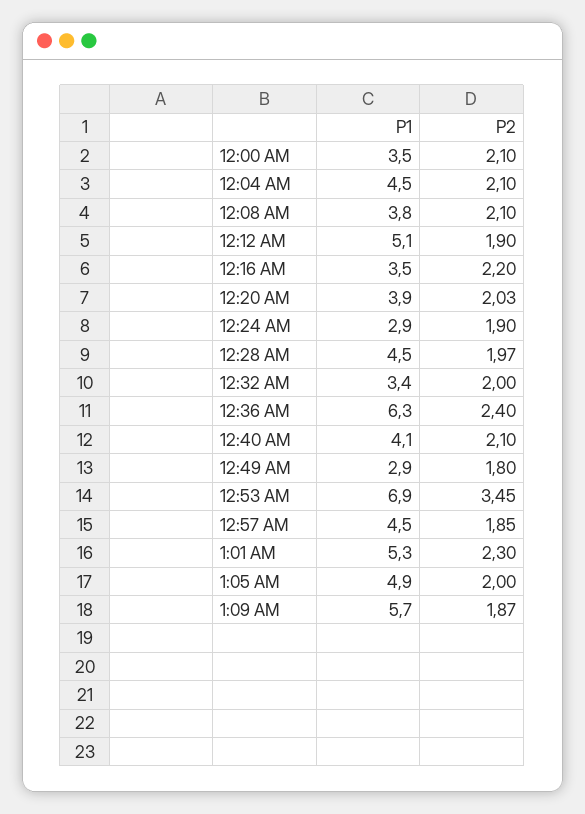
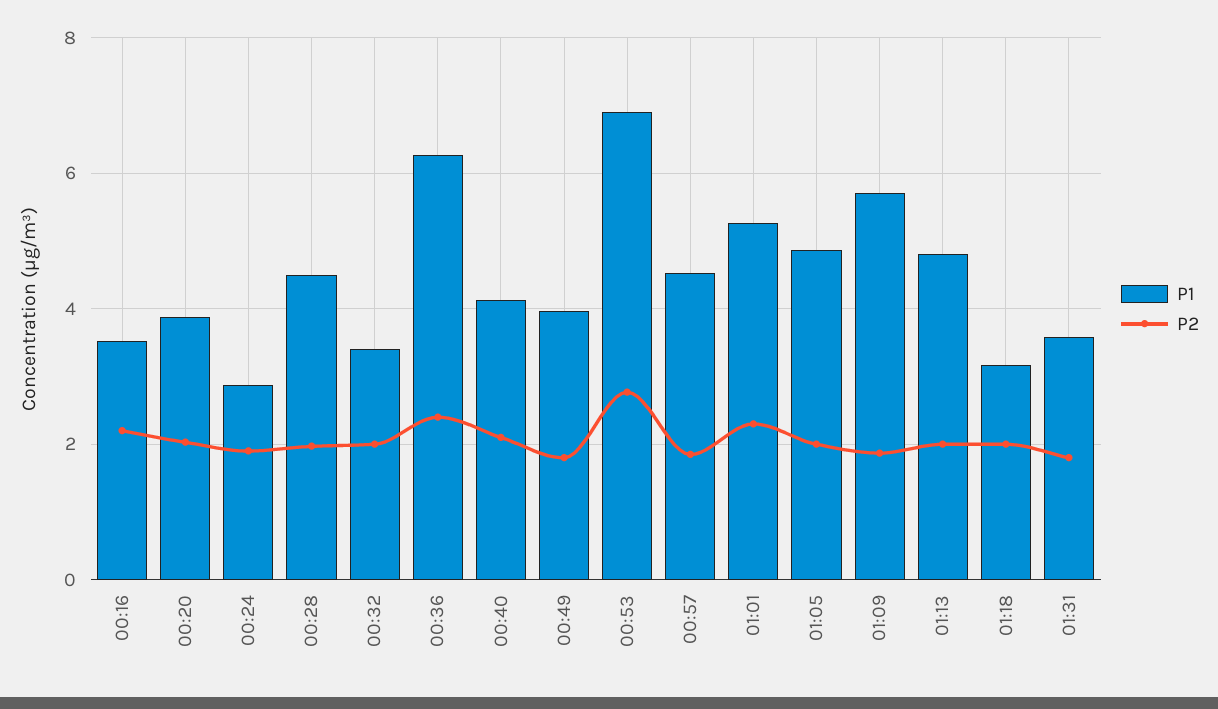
P1, 12:00 AM: 3.5 -> none
P2, 12:00 AM: 2.1 -> none
P1, 12:04 AM: 4.5 -> none
P2, 12:04 AM: 2.1 -> none
P1, 12:08 AM: 3.8 -> none
P2, 12:08 AM: 2.1 -> none
P1, 12:12 AM: 5.1 -> none
P2, 12:12 AM: 1.9 -> none
P1, 12:49 AM: 2.9 -> 4
P2, 12:53 AM: 3.45 -> 2.8
P1, 01:13: none -> 4.8
P2, 01:13: none -> 2
P1, 01:18: none -> 3.2
P2, 01:18: none -> 2
P1, 01:31: none -> 3.6
P2, 01:31: none -> 1.8

